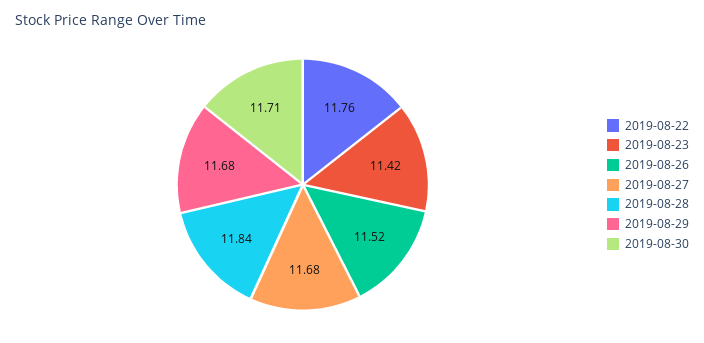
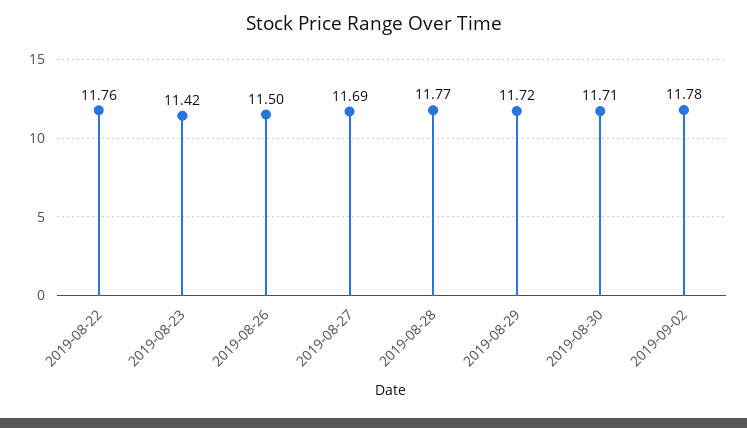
2019-08-26: 11.52 -> 11.5
2019-08-27: 11.68 -> 11.69
2019-08-28: 11.84 -> 11.77
2019-08-29: 11.68 -> 11.72
2019-09-02: none -> 11.78

